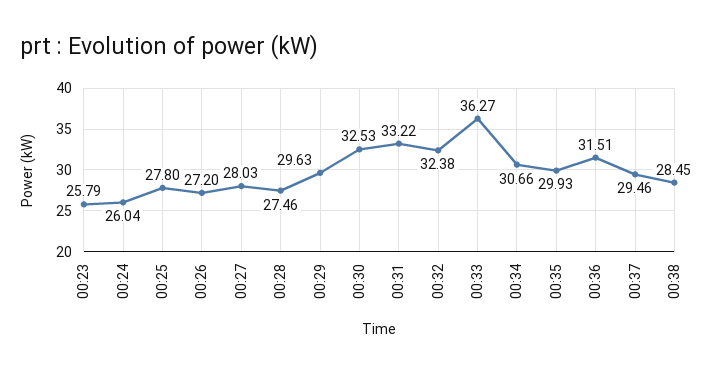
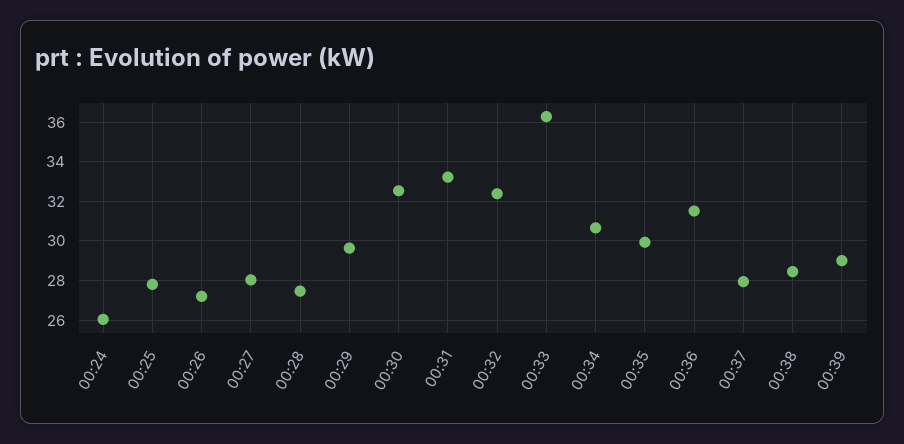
00:23: 25.79 -> none
00:37: 29.46 -> 28
00:39: none -> 29

